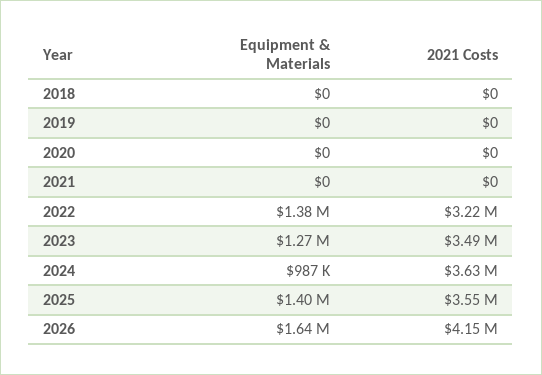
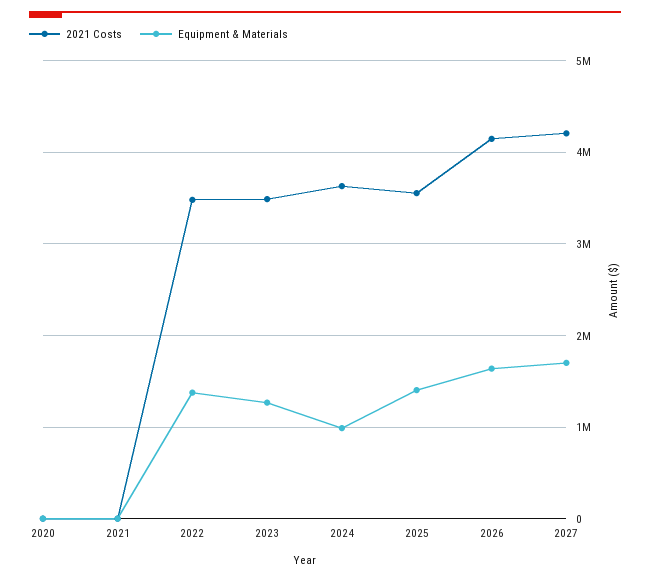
Equipment & Materials, 2018: 0 -> none
2021 Costs, 2018: 0 -> none
Equipment & Materials, 2019: 0 -> none
2021 Costs, 2019: 0 -> none
2021 Costs, 2022: 3220000 -> 3500000
2021 Costs, 2027: none -> 4200000
Equipment & Materials, 2027: none -> 1700000

